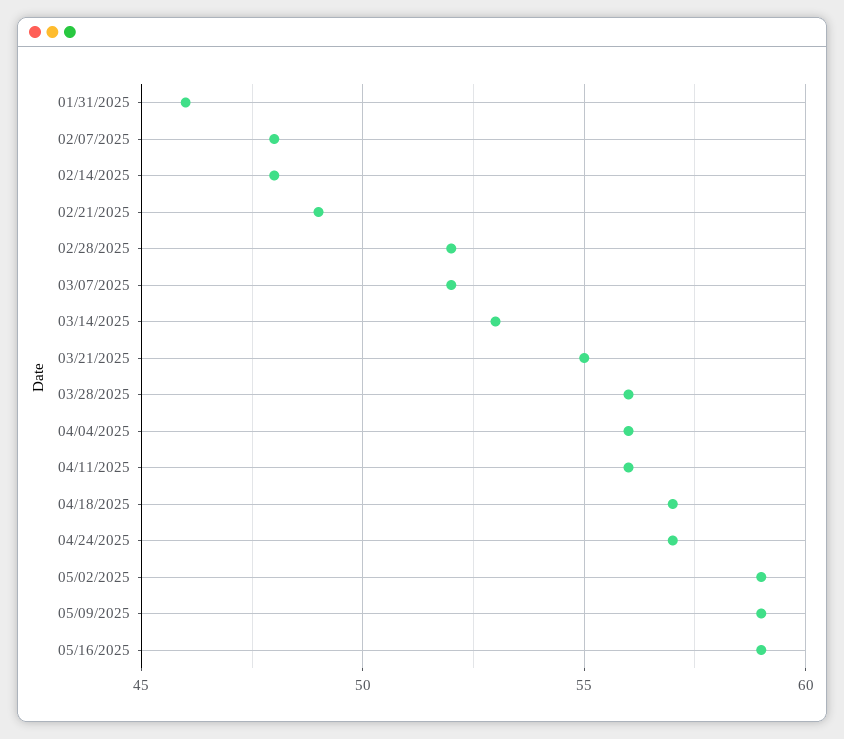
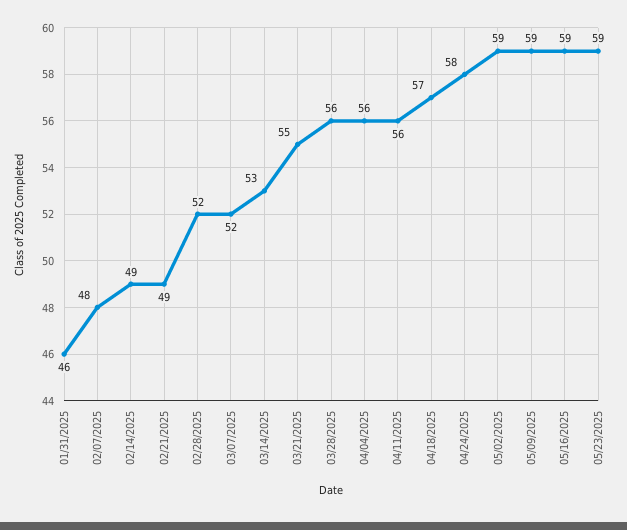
02/14/2025: 48 -> 49
04/24/2025: 57 -> 58
05/23/2025: none -> 59

